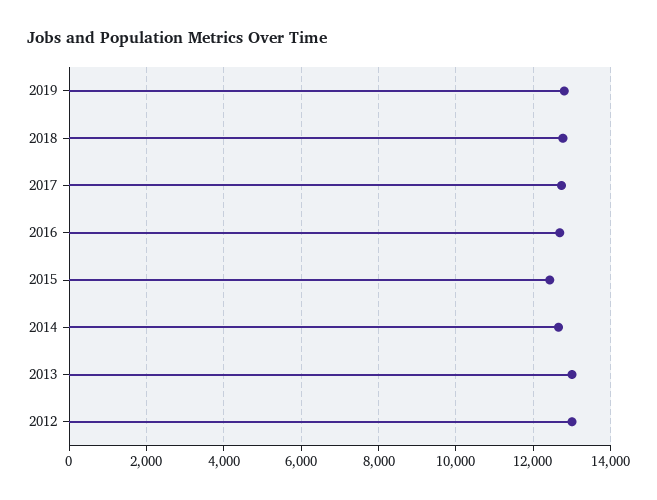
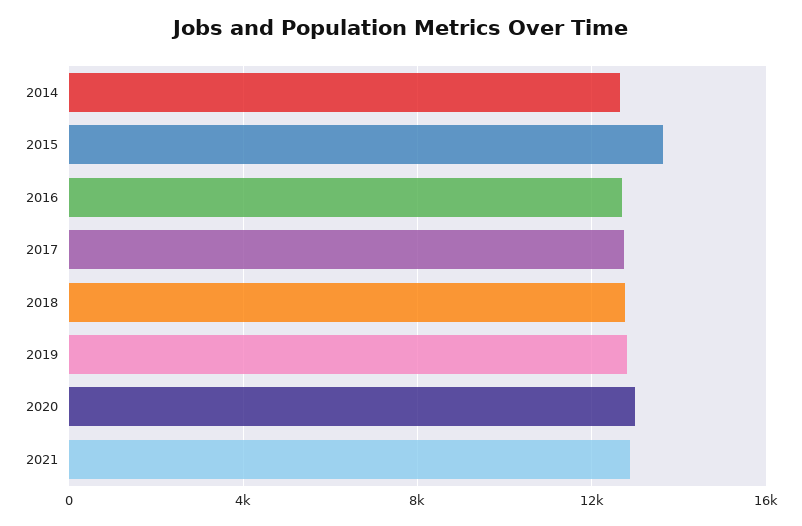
2015: 12400 -> 13500
2013: 13000 -> none
2012: 13000 -> none
2020: none -> 13000
2021: none -> 13000

